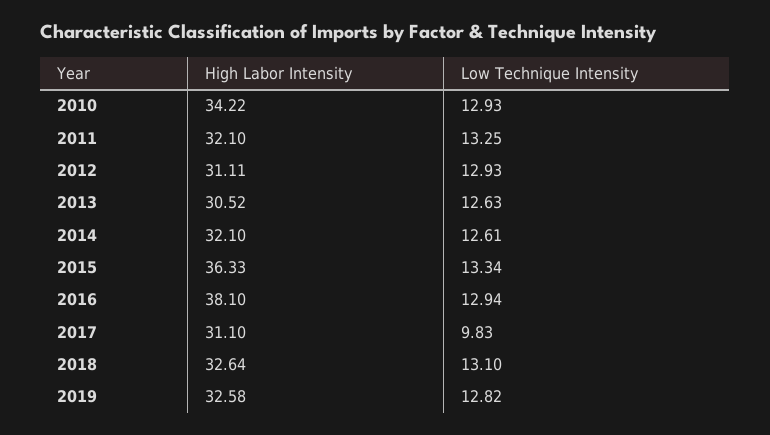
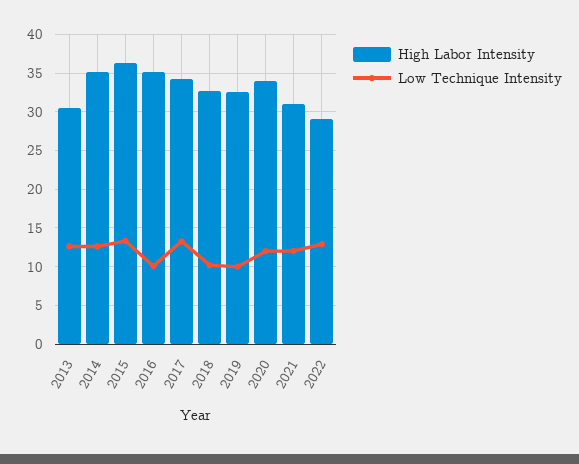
High Labor Intensity, 2010: 34.22 -> none
Low Technique Intensity, 2010: 12.93 -> none
High Labor Intensity, 2011: 32.1 -> none
Low Technique Intensity, 2011: 13.25 -> none
High Labor Intensity, 2012: 31.11 -> none
Low Technique Intensity, 2012: 12.93 -> none
High Labor Intensity, 2014: 32.1 -> 35
High Labor Intensity, 2016: 38.1 -> 35
Low Technique Intensity, 2016: 12.94 -> 10
High Labor Intensity, 2017: 31.1 -> 34
Low Technique Intensity, 2017: 9.83 -> 13
Low Technique Intensity, 2018: 13.1 -> 10
Low Technique Intensity, 2019: 12.82 -> 10
High Labor Intensity, 2020: none -> 34
Low Technique Intensity, 2020: none -> 12
High Labor Intensity, 2021: none -> 31
Low Technique Intensity, 2021: none -> 12
High Labor Intensity, 2022: none -> 29
Low Technique Intensity, 2022: none -> 13

